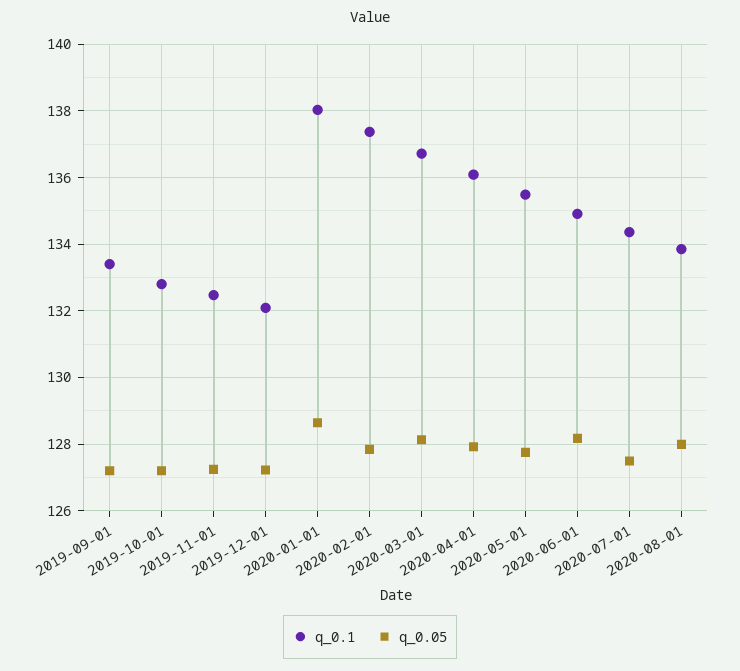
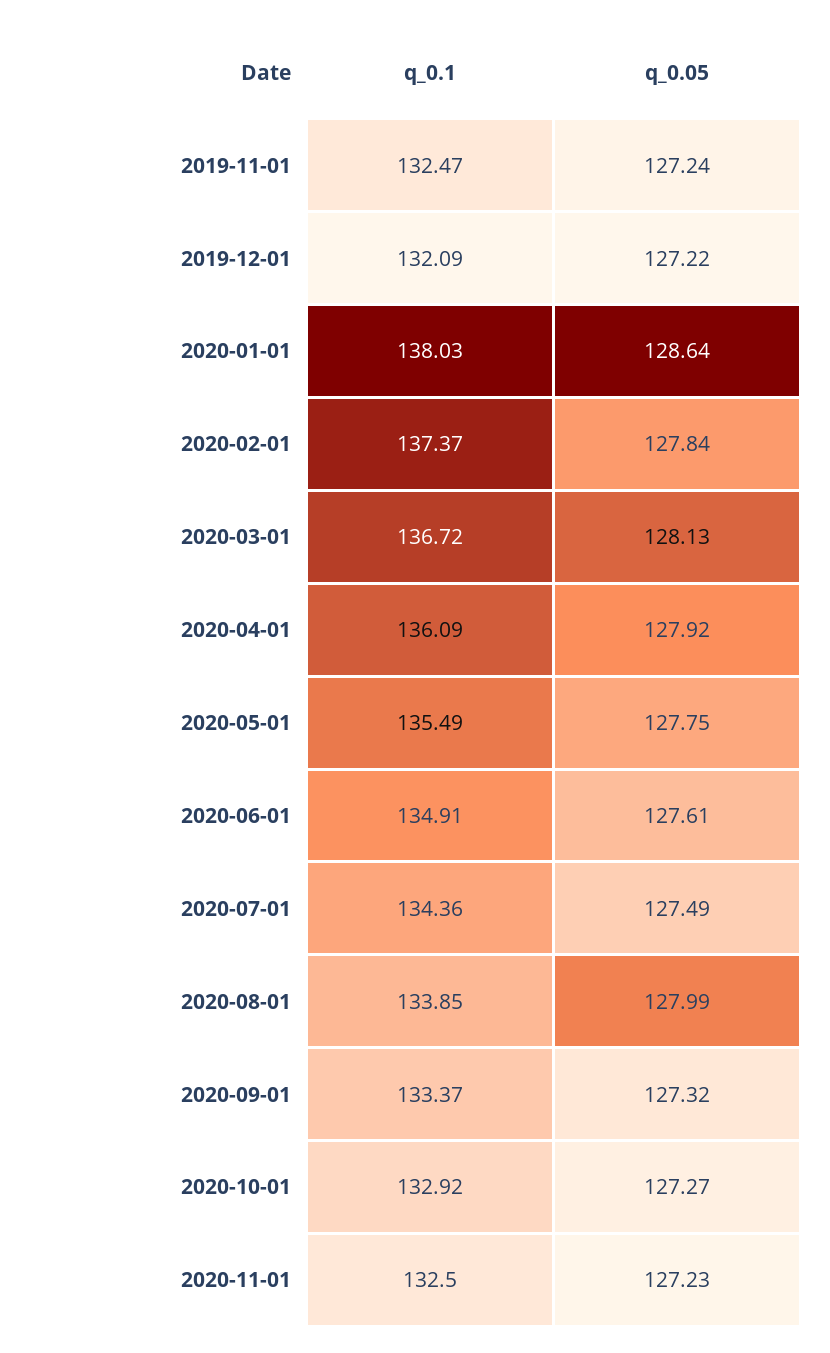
q_0.1, 2019-09-01: 133.4 -> none
q_0.05, 2019-09-01: 127.2 -> none
q_0.1, 2019-10-01: 132.8 -> none
q_0.05, 2019-10-01: 127.2 -> none
q_0.05, 2020-06-01: 128.2 -> 127.61
q_0.1, 2020-09-01: none -> 133.37
q_0.05, 2020-09-01: none -> 127.32
q_0.1, 2020-10-01: none -> 132.92
q_0.05, 2020-10-01: none -> 127.27
q_0.1, 2020-11-01: none -> 132.5
q_0.05, 2020-11-01: none -> 127.23

